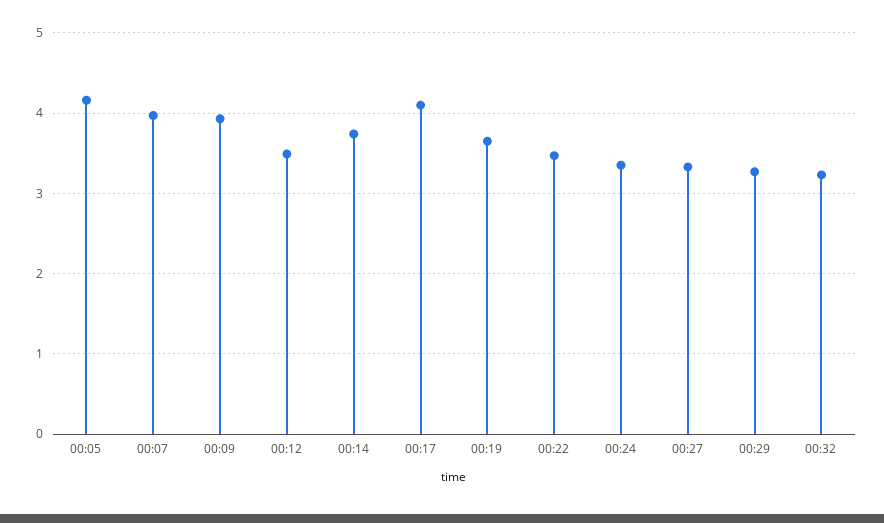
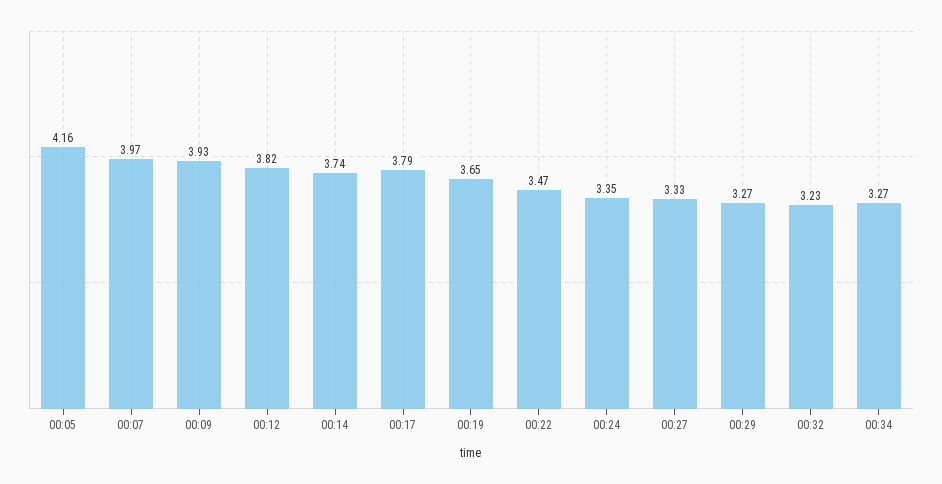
00:12: 3.5 -> 3.82
00:17: 4.1 -> 3.79
00:34: none -> 3.27

